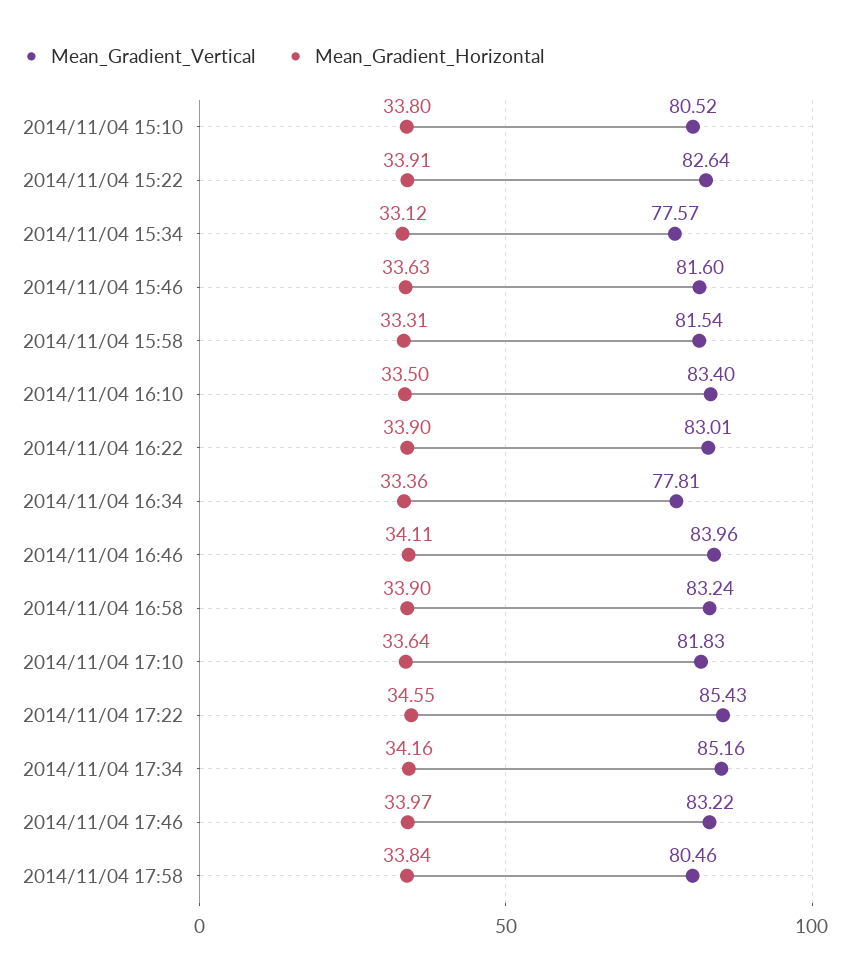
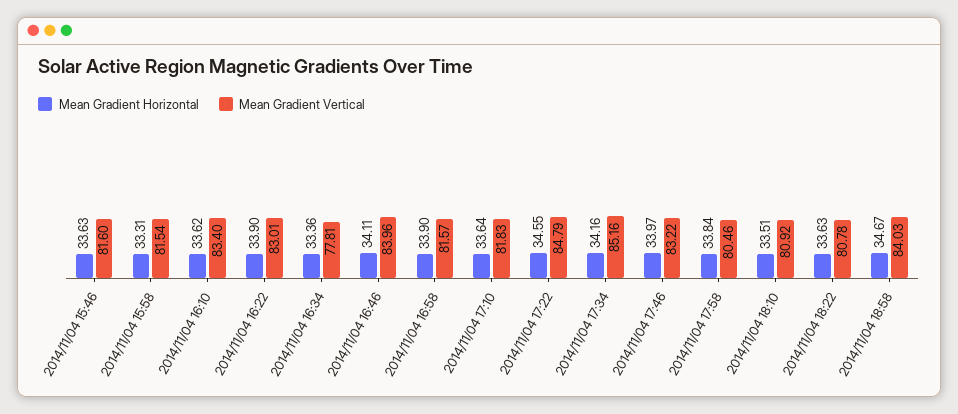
Mean_Gradient_Vertical, 2014/11/04 15:10: 80.52 -> none
Mean_Gradient_Horizontal, 2014/11/04 15:10: 33.8 -> none
Mean_Gradient_Vertical, 2014/11/04 15:22: 82.64 -> none
Mean_Gradient_Horizontal, 2014/11/04 15:22: 33.91 -> none
Mean_Gradient_Vertical, 2014/11/04 15:34: 77.57 -> none
Mean_Gradient_Horizontal, 2014/11/04 15:34: 33.12 -> none
Mean_Gradient_Horizontal, 2014/11/04 16:10: 33.5 -> 33.62
Mean_Gradient_Vertical, 2014/11/04 16:58: 83.24 -> 81.57
Mean_Gradient_Vertical, 2014/11/04 17:22: 85.43 -> 84.79
Mean_Gradient_Horizontal, 2014/11/04 18:10: none -> 33.51
Mean_Gradient_Vertical, 2014/11/04 18:10: none -> 80.92
Mean_Gradient_Horizontal, 2014/11/04 18:22: none -> 33.63
Mean_Gradient_Vertical, 2014/11/04 18:22: none -> 80.78
Mean_Gradient_Horizontal, 2014/11/04 18:58: none -> 34.67
Mean_Gradient_Vertical, 2014/11/04 18:58: none -> 84.03

